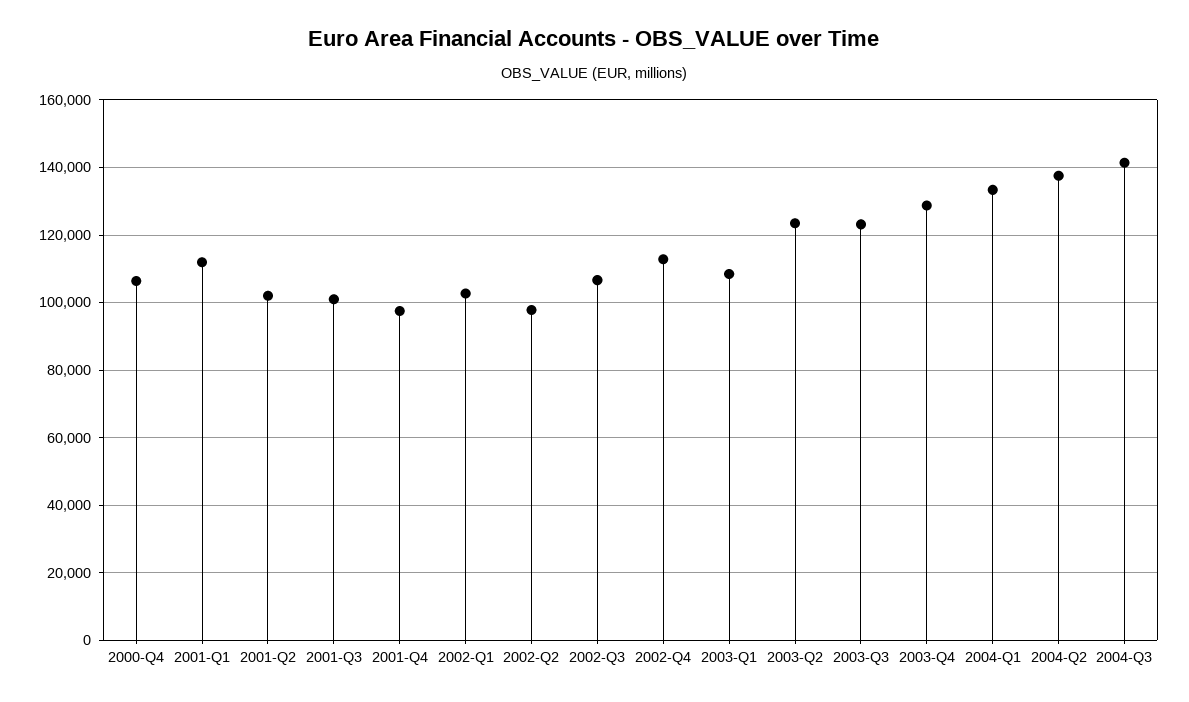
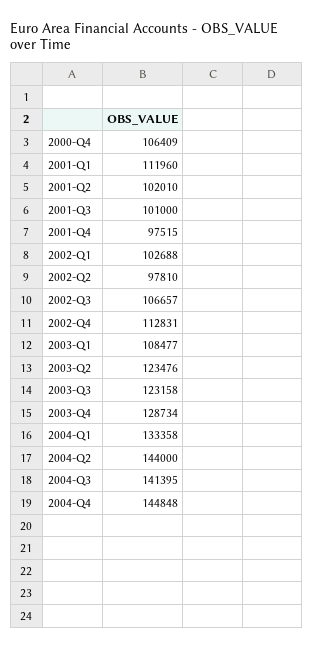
2004-Q2: 138000 -> 144000
2004-Q4: none -> 144848

